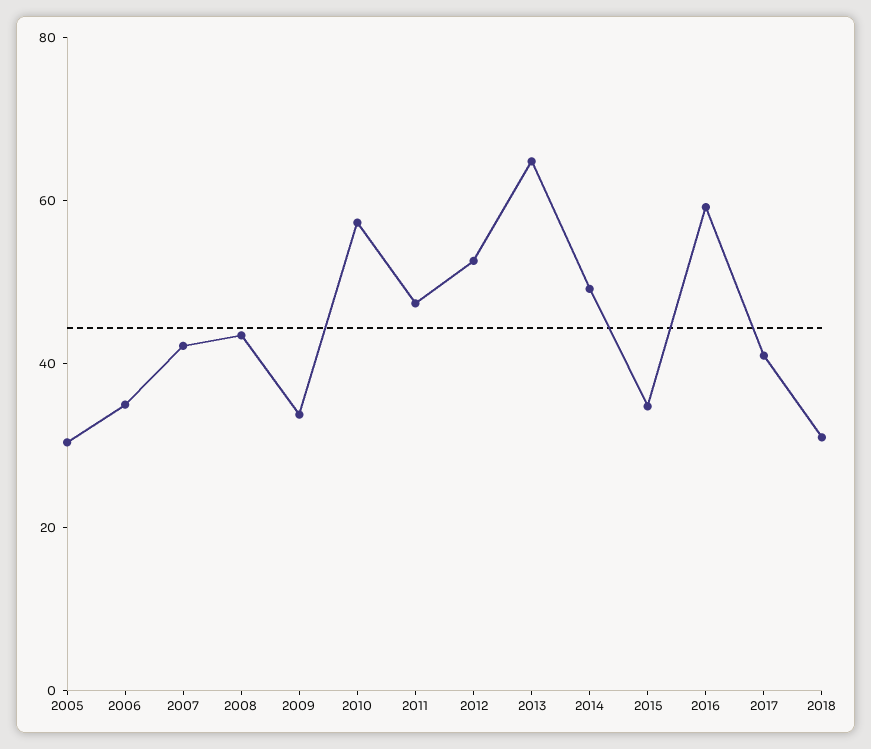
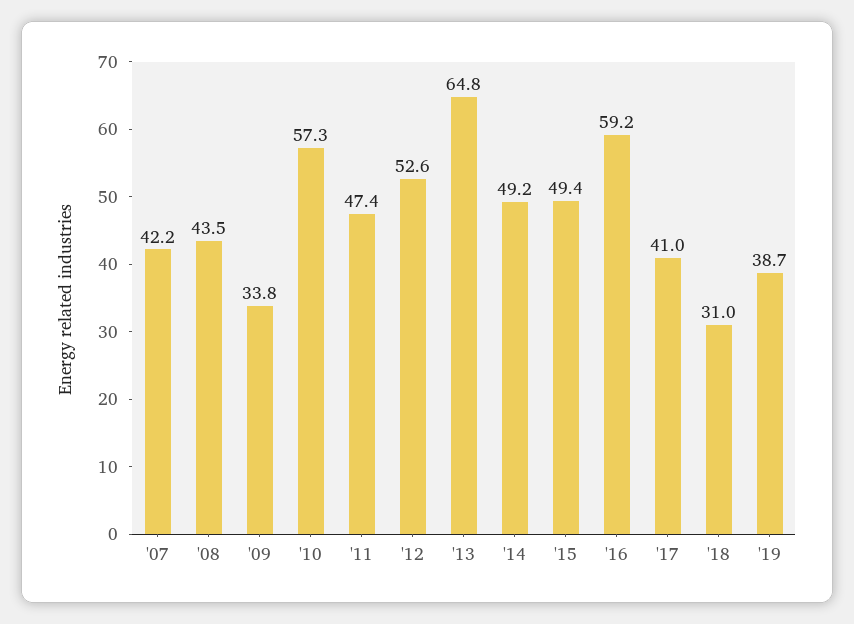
2005: 30 -> none
2006: 35 -> none
2015: 35 -> 49.4
'19: none -> 38.7

